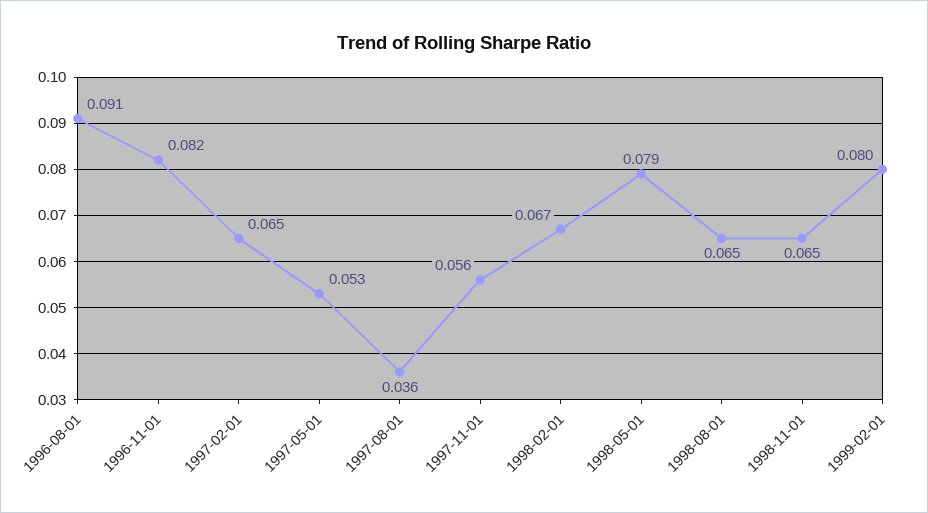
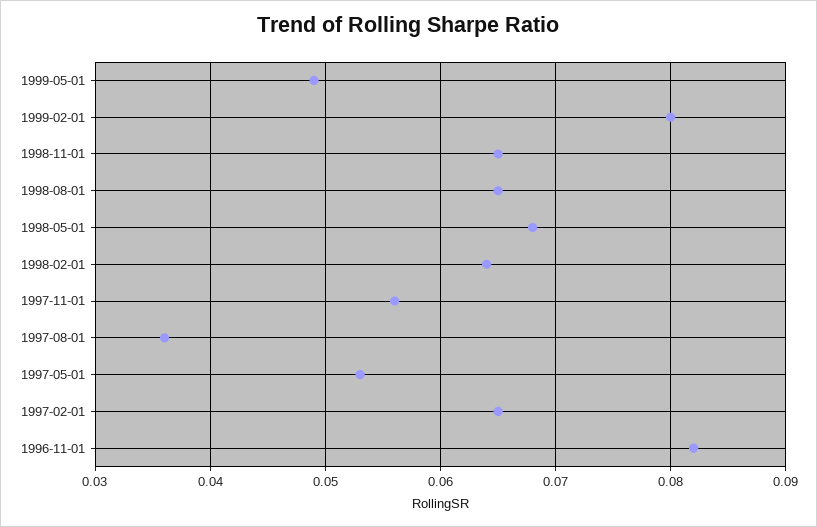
1996-08-01: 0.091 -> none
1998-02-01: 0.067 -> 0.064
1998-05-01: 0.079 -> 0.068
1999-05-01: none -> 0.049

